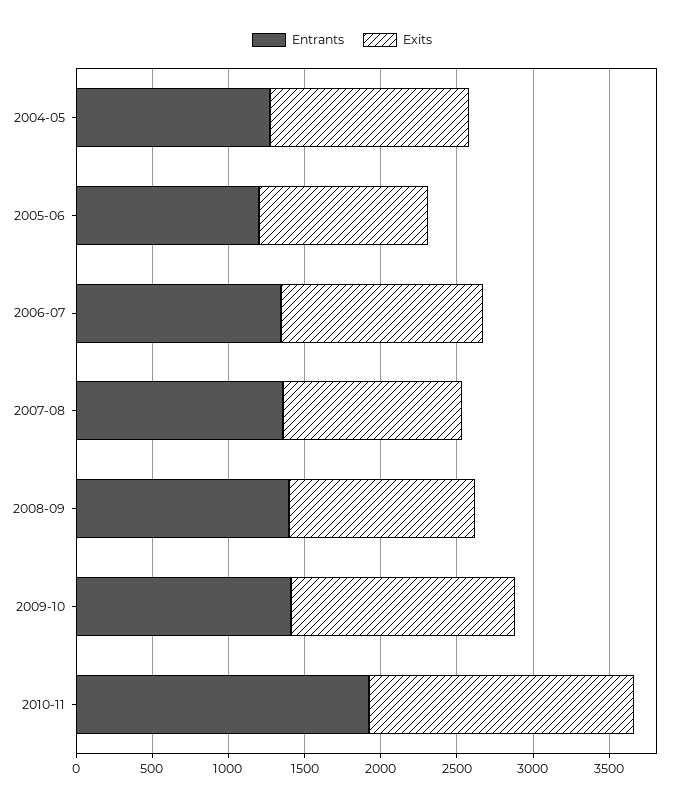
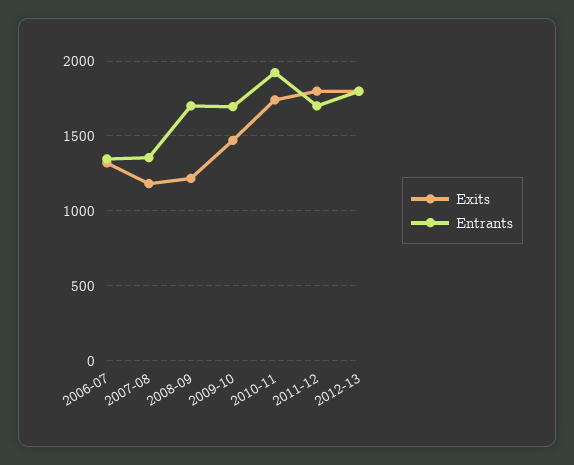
Entrants, 2004-05: 1300 -> none
Exits, 2004-05: 1300 -> none
Entrants, 2005-06: 1200 -> none
Exits, 2005-06: 1100 -> none
Entrants, 2008-09: 1400 -> 1700
Entrants, 2009-10: 1400 -> 1700
Exits, 2011-12: none -> 1800
Entrants, 2011-12: none -> 1700
Exits, 2012-13: none -> 1800
Entrants, 2012-13: none -> 1800

